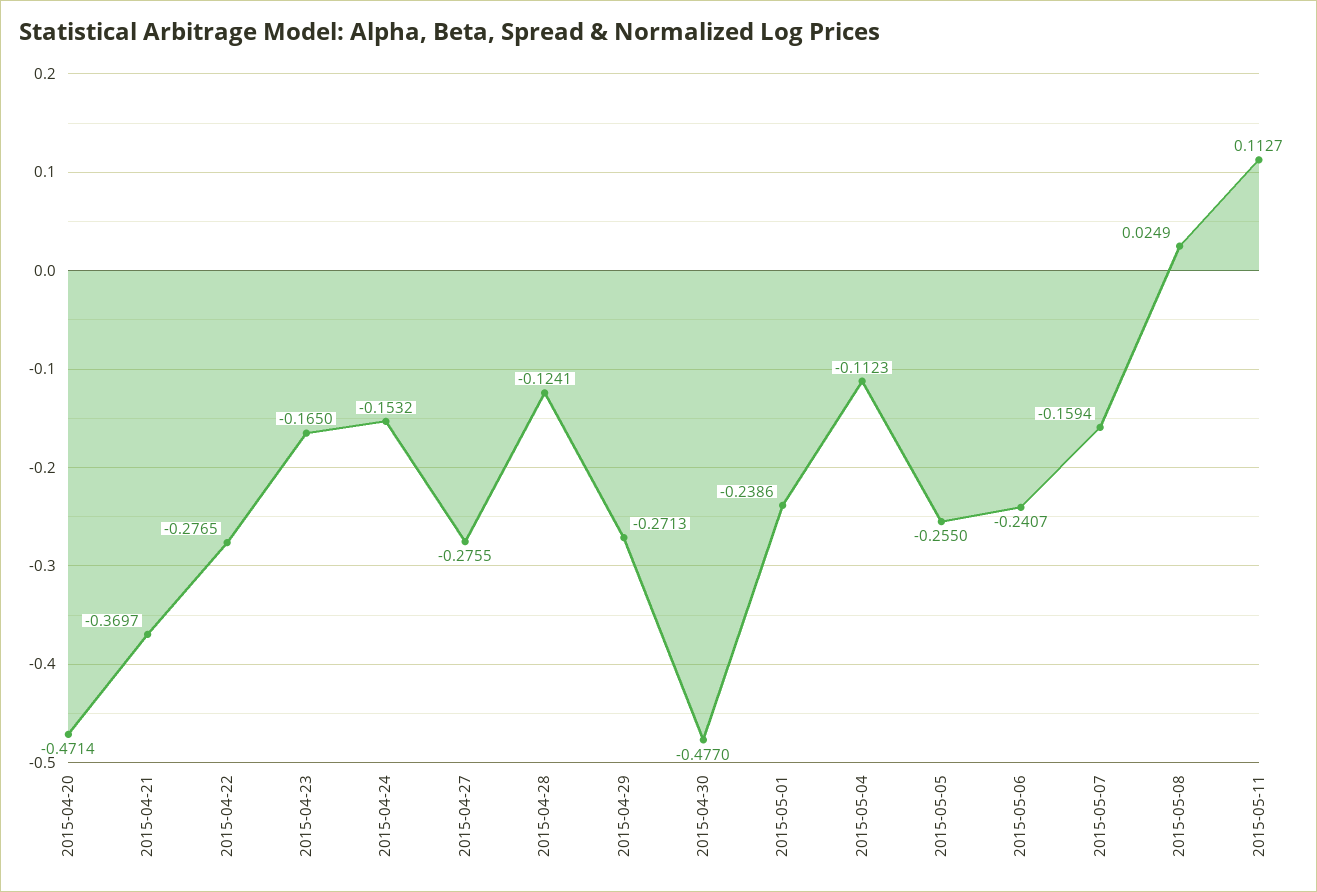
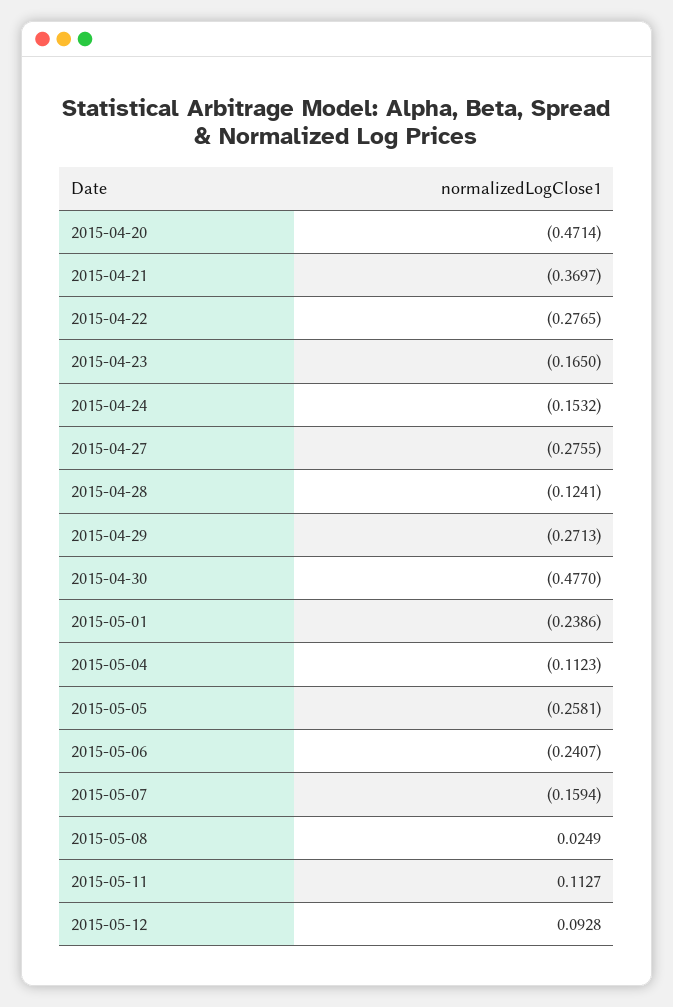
2015-05-05: -0.255 -> -0.2581
2015-05-12: none -> 0.0928

